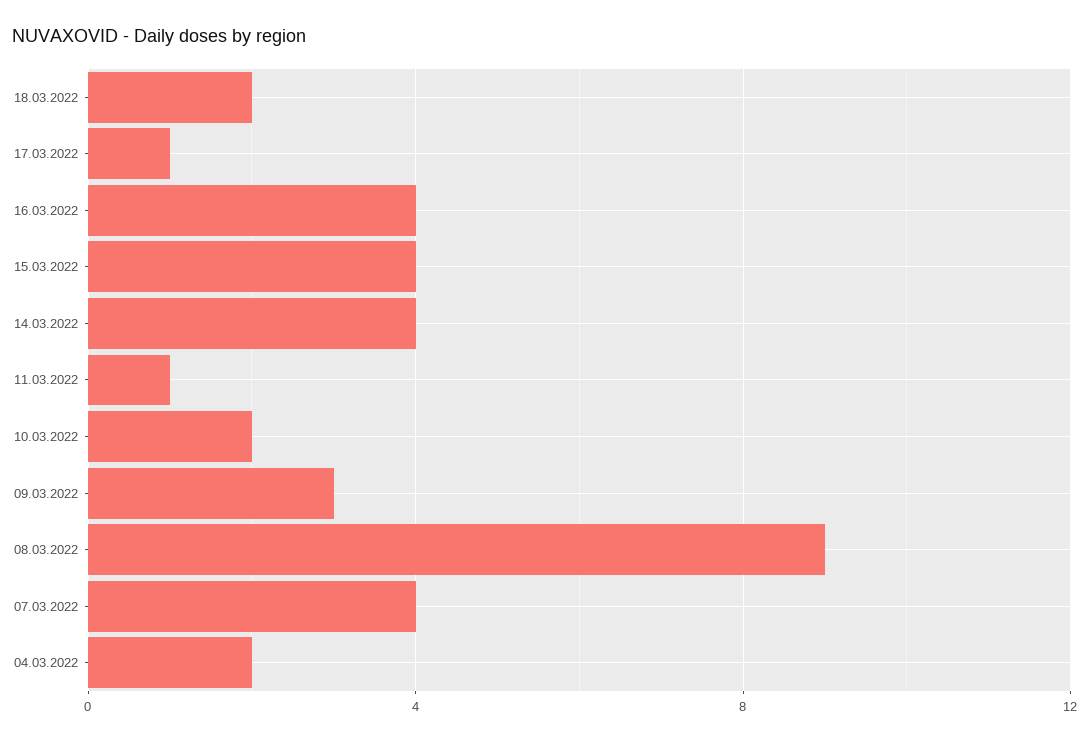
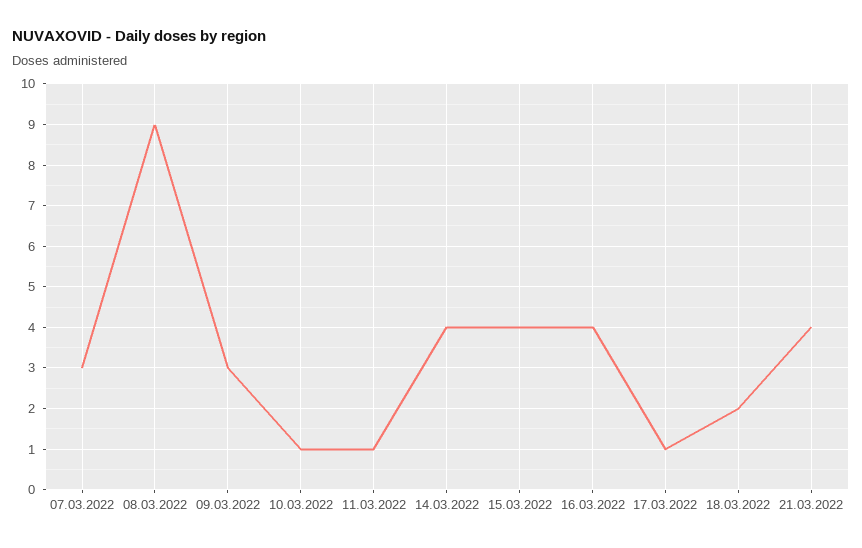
10.03.2022: 2 -> 1
07.03.2022: 4 -> 3
04.03.2022: 2 -> none
21.03.2022: none -> 4

